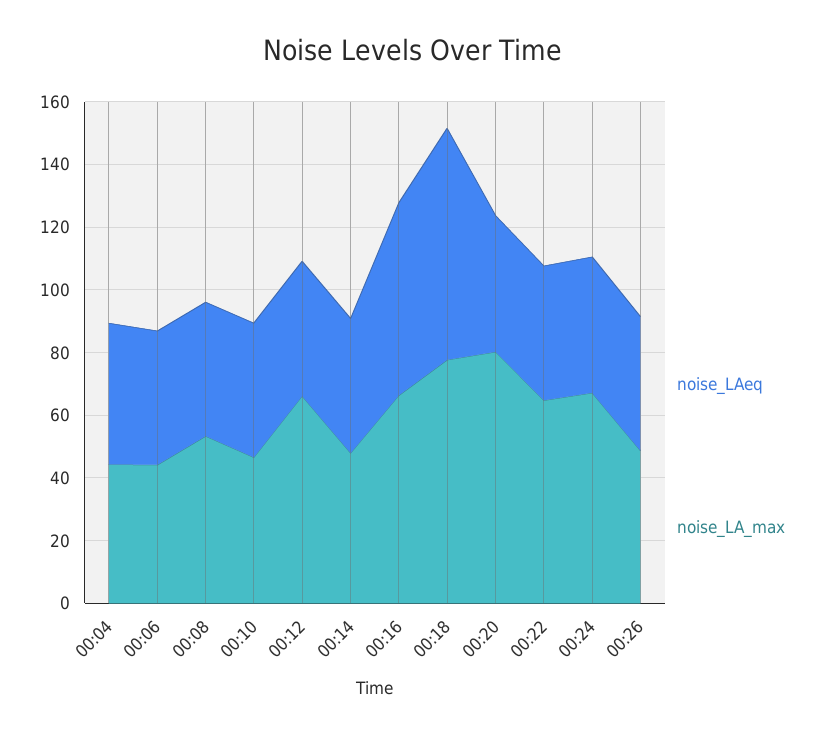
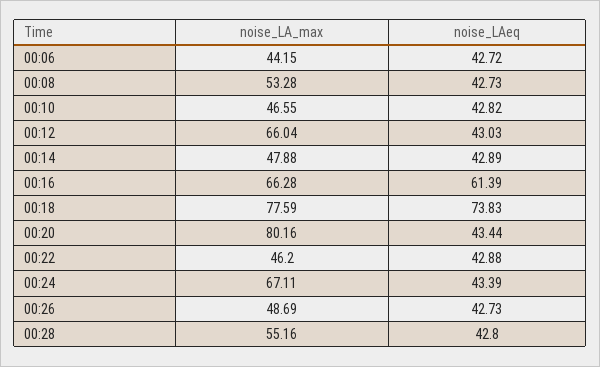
noise_LAeq, 00:04: 45 -> none
noise_LA_max, 00:04: 45 -> none
noise_LA_max, 00:22: 65 -> 46.2
noise_LA_max, 00:28: none -> 55.16
noise_LAeq, 00:28: none -> 42.8

